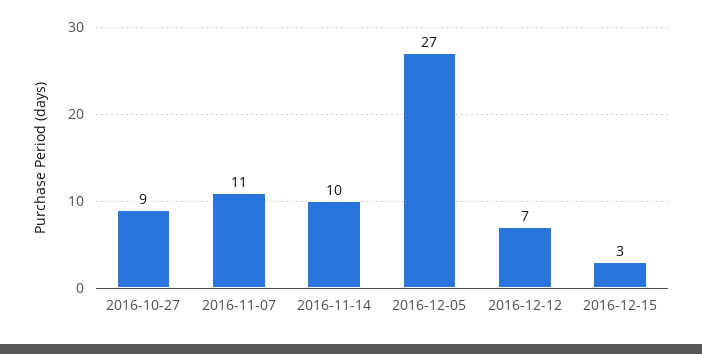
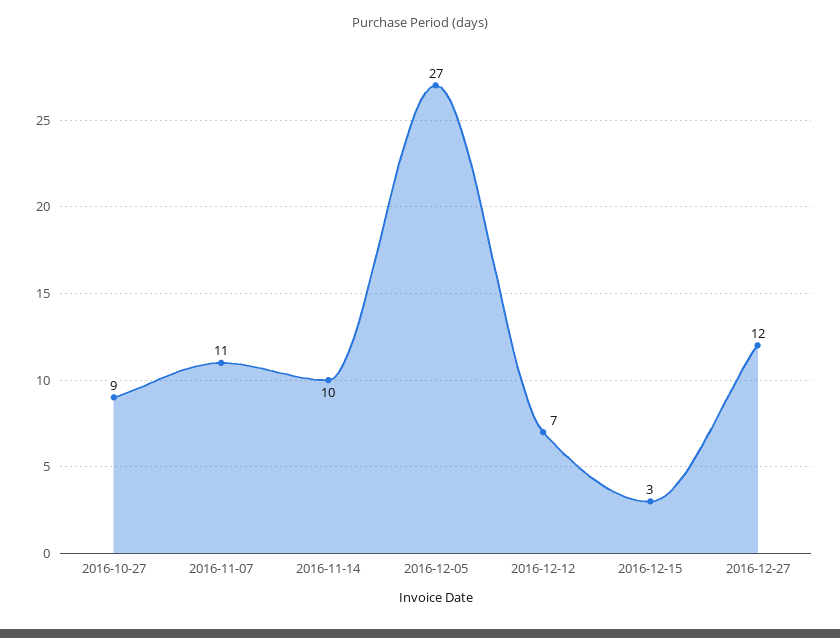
2016-12-27: none -> 12

